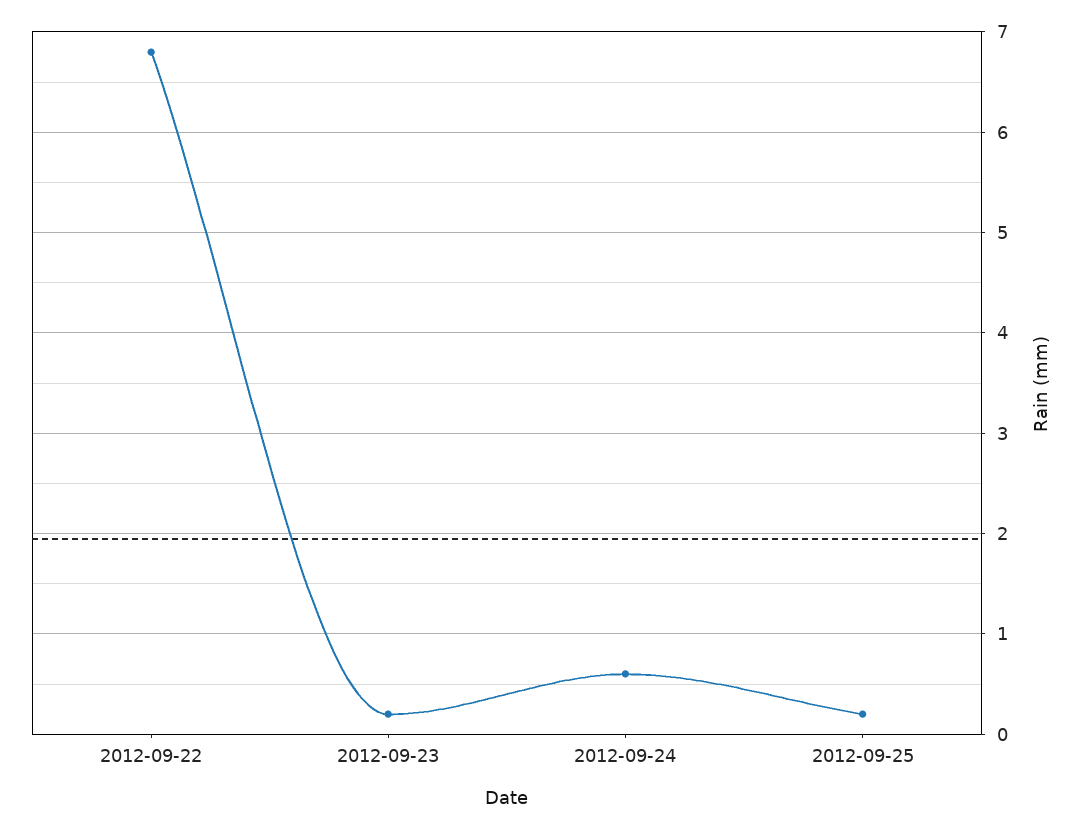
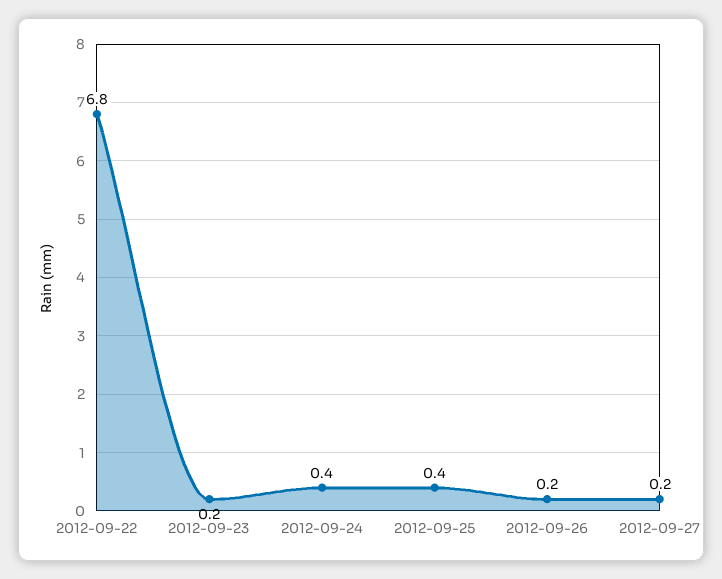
2012-09-24: 0.6 -> 0.4
2012-09-25: 0.2 -> 0.4
2012-09-26: none -> 0.2
2012-09-27: none -> 0.2

